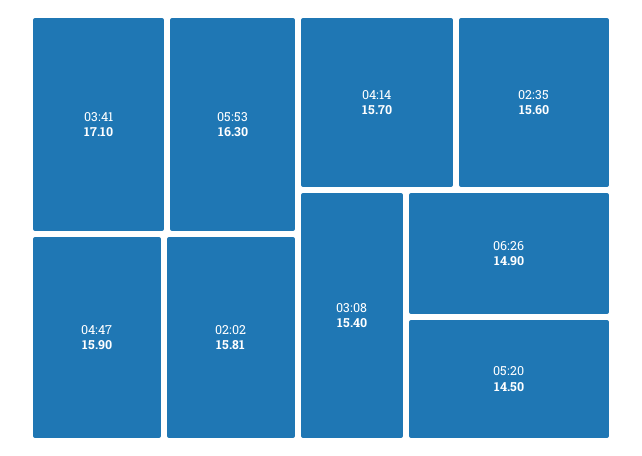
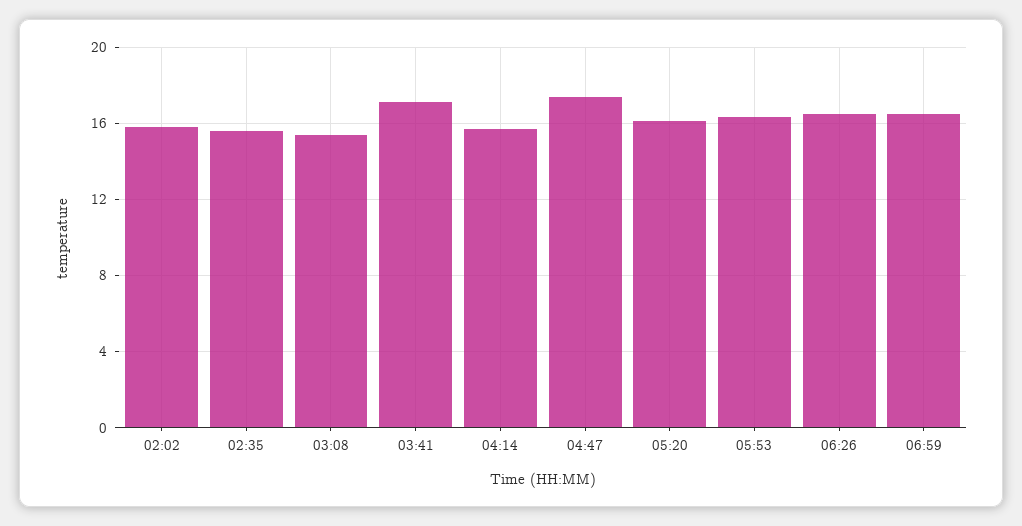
04:47: 15.9 -> 17.5
06:26: 14.9 -> 16.5
05:20: 14.5 -> 16
06:59: none -> 16.5

